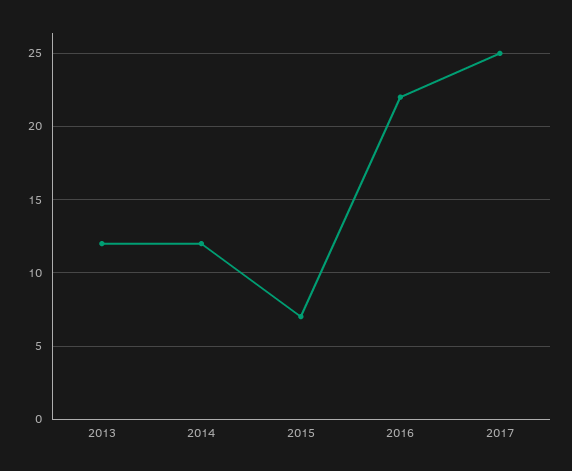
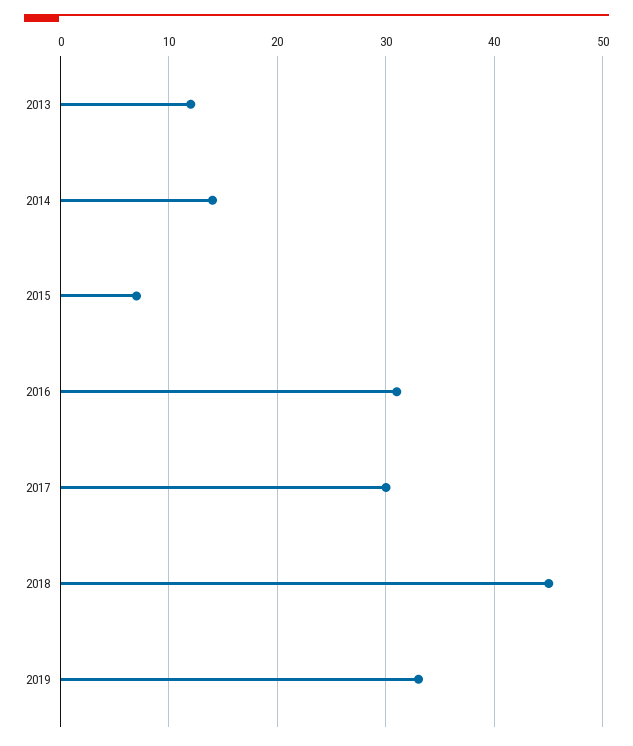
2014: 12 -> 14
2016: 22 -> 31
2017: 25 -> 30
2018: none -> 45
2019: none -> 33

